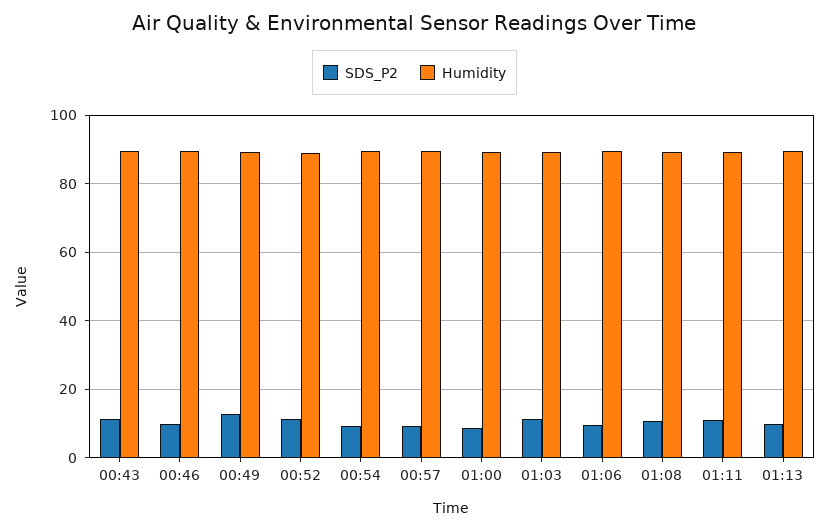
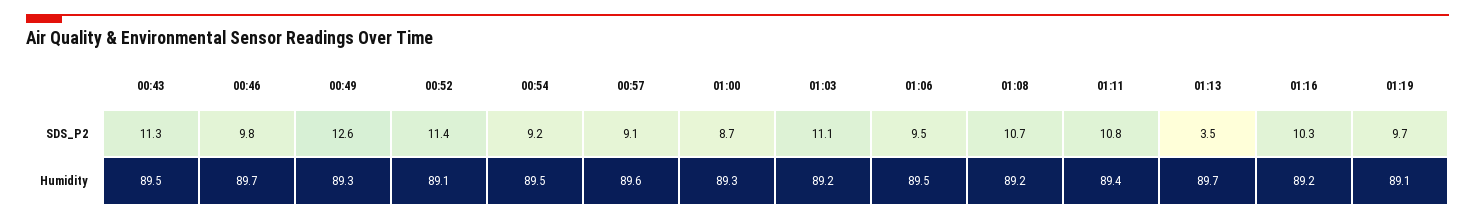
SDS_P2, 01:13: 10 -> 3.5
SDS_P2, 01:16: none -> 10.3
SDS_P2, 01:19: none -> 9.7
Humidity, 01:16: none -> 89.2
Humidity, 01:19: none -> 89.1

